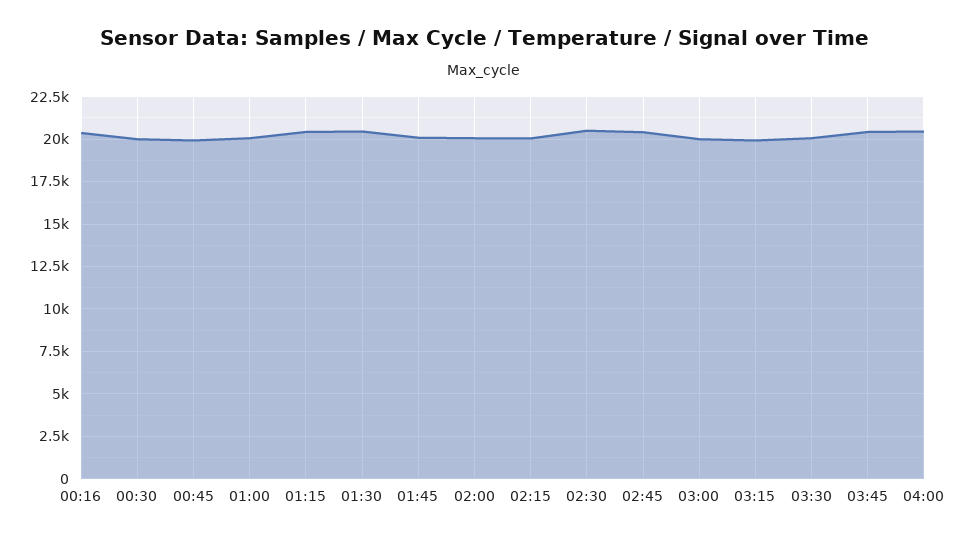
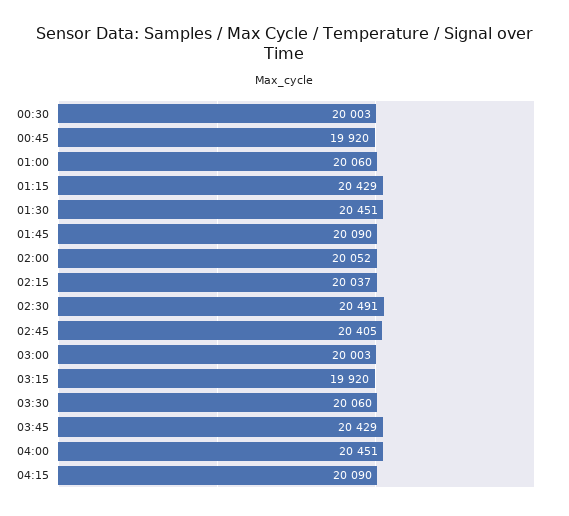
00:16: 20500 -> none
04:15: none -> 20090

